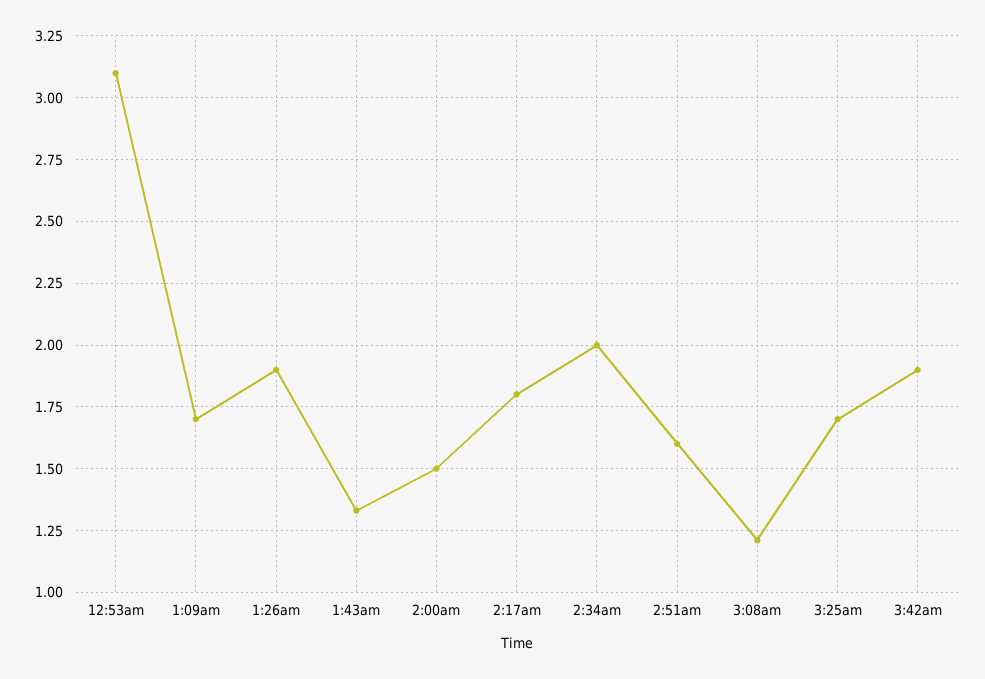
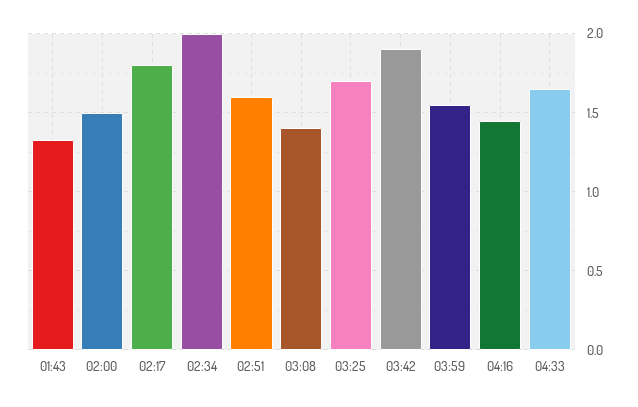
12:53am: 3.1 -> none
1:09am: 1.7 -> none
1:26am: 1.9 -> none
3:08am: 1.2 -> 1.4
03:59: none -> 1.55
04:16: none -> 1.45
04:33: none -> 1.65

